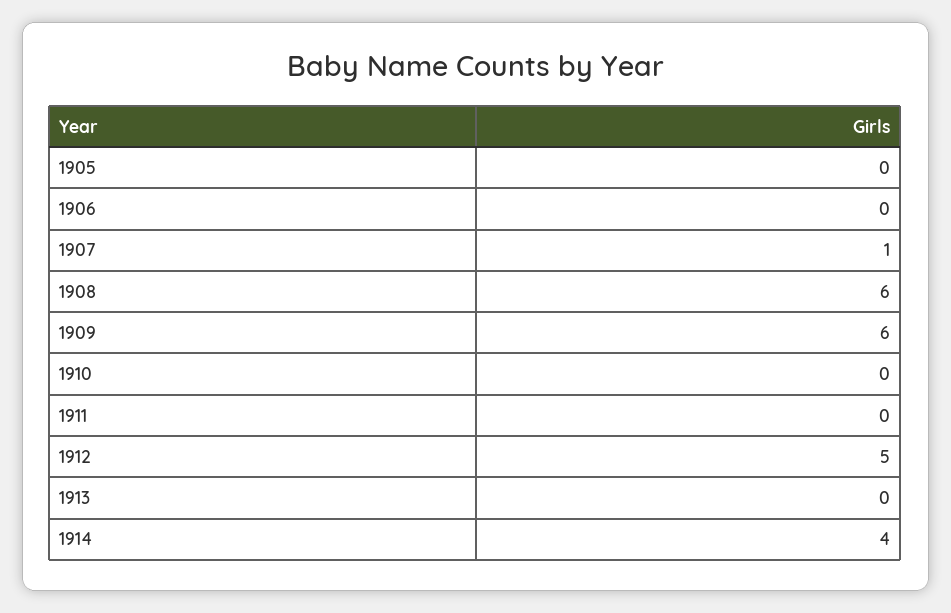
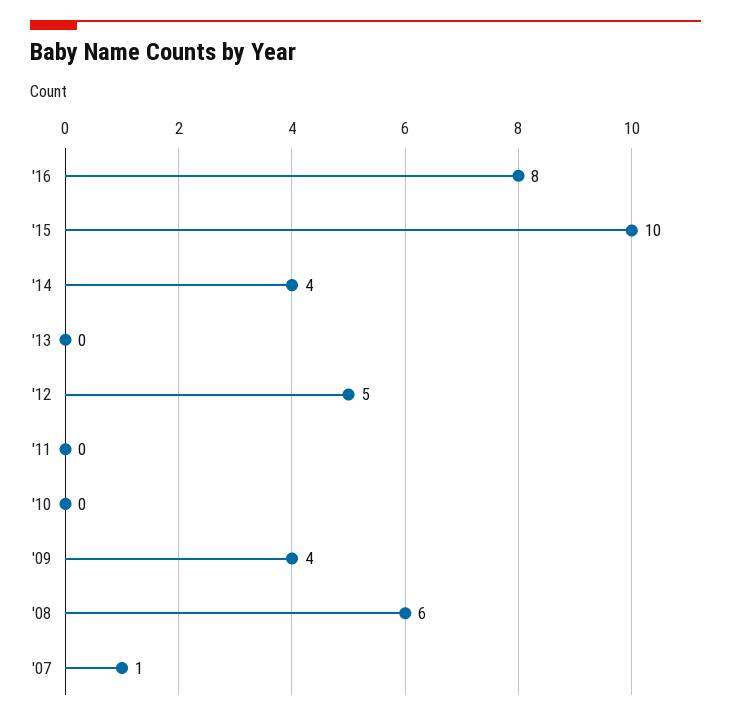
1905: 0 -> none
1906: 0 -> none
1909: 6 -> 4
'16: none -> 8
'15: none -> 10

